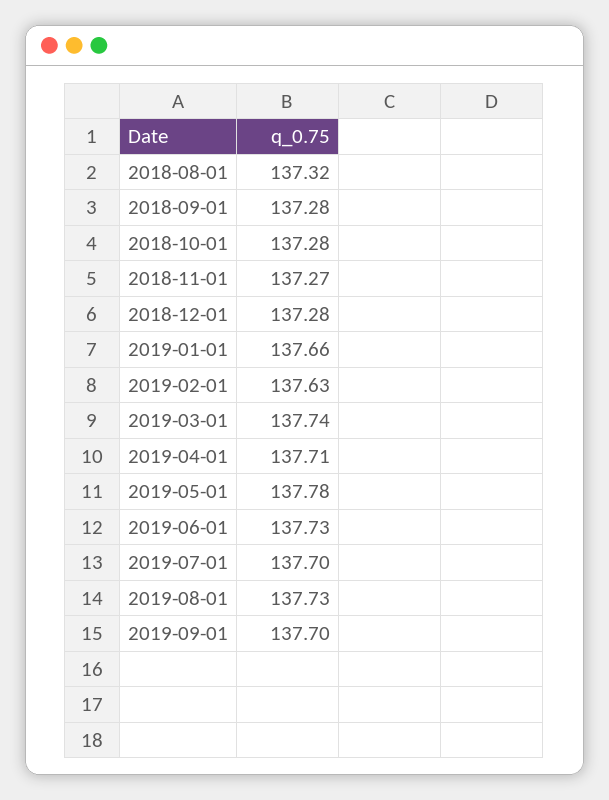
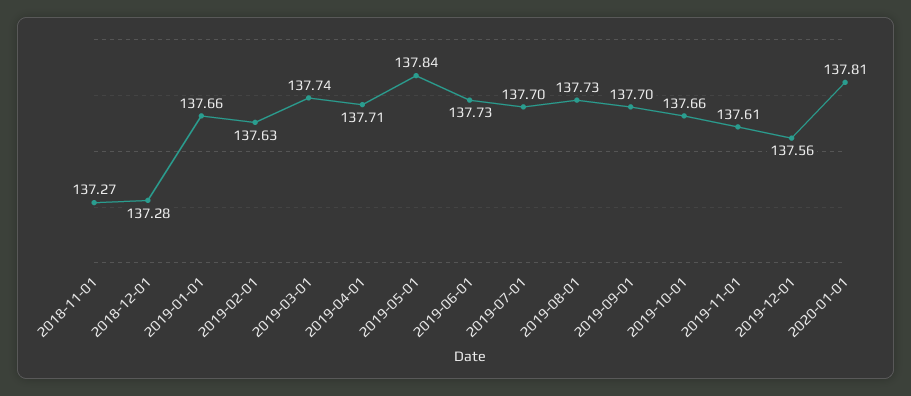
2018-08-01: 137.32 -> none
2018-09-01: 137.28 -> none
2018-10-01: 137.28 -> none
2019-05-01: 137.78 -> 137.84
2019-10-01: none -> 137.66
2019-11-01: none -> 137.61
2019-12-01: none -> 137.56
2020-01-01: none -> 137.81

